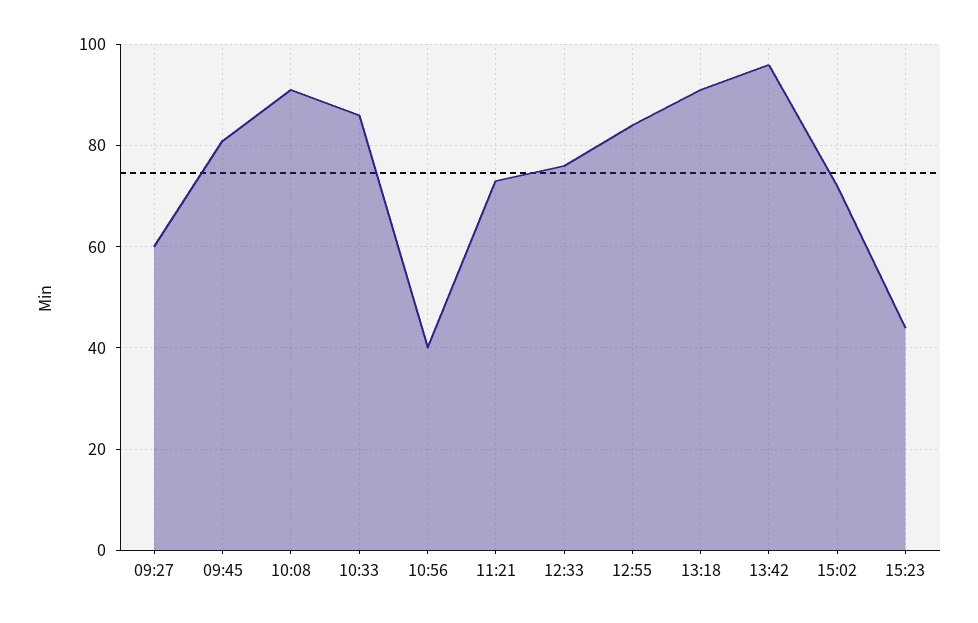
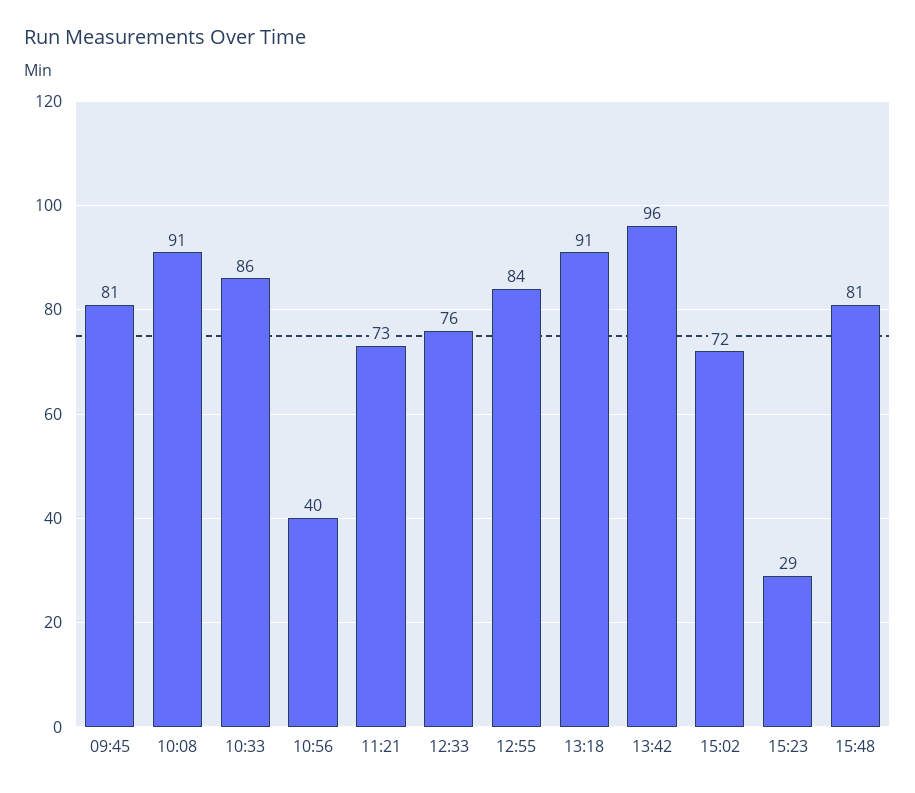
09:27: 60 -> none
15:23: 45 -> 29
15:48: none -> 81

